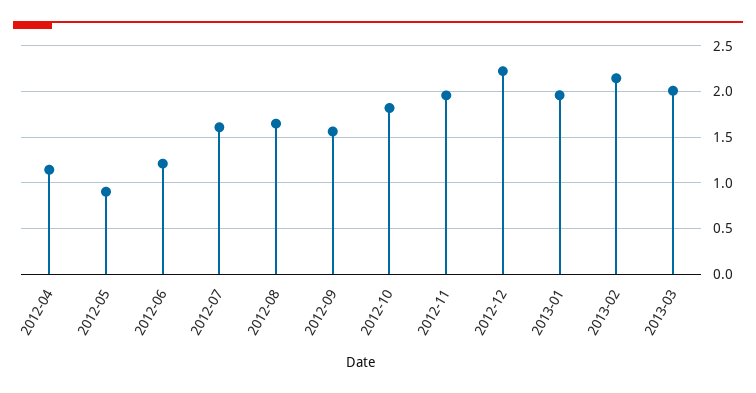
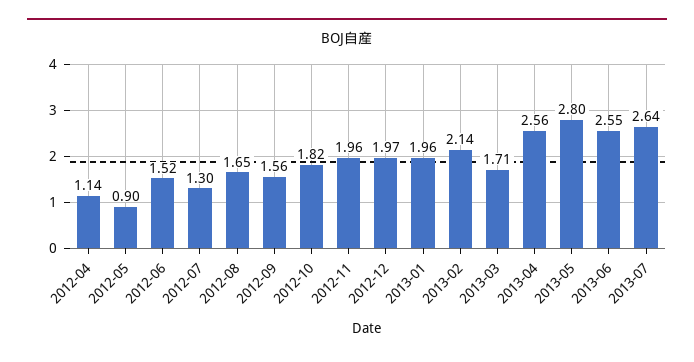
2012-06: 1.2 -> 1.52
2012-07: 1.6 -> 1.3
2012-12: 2.2 -> 1.97
2013-03: 2 -> 1.71
2013-04: none -> 2.56
2013-05: none -> 2.8
2013-06: none -> 2.55
2013-07: none -> 2.64

